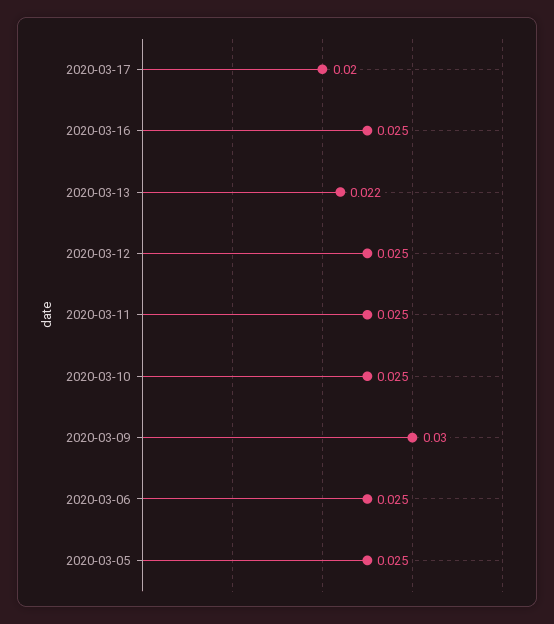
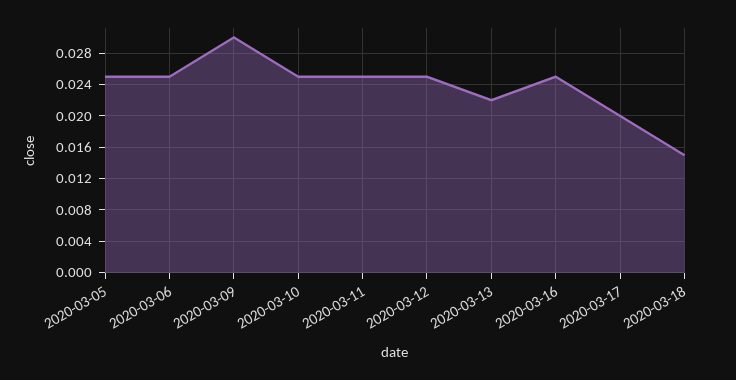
2020-03-18: none -> 0.015

